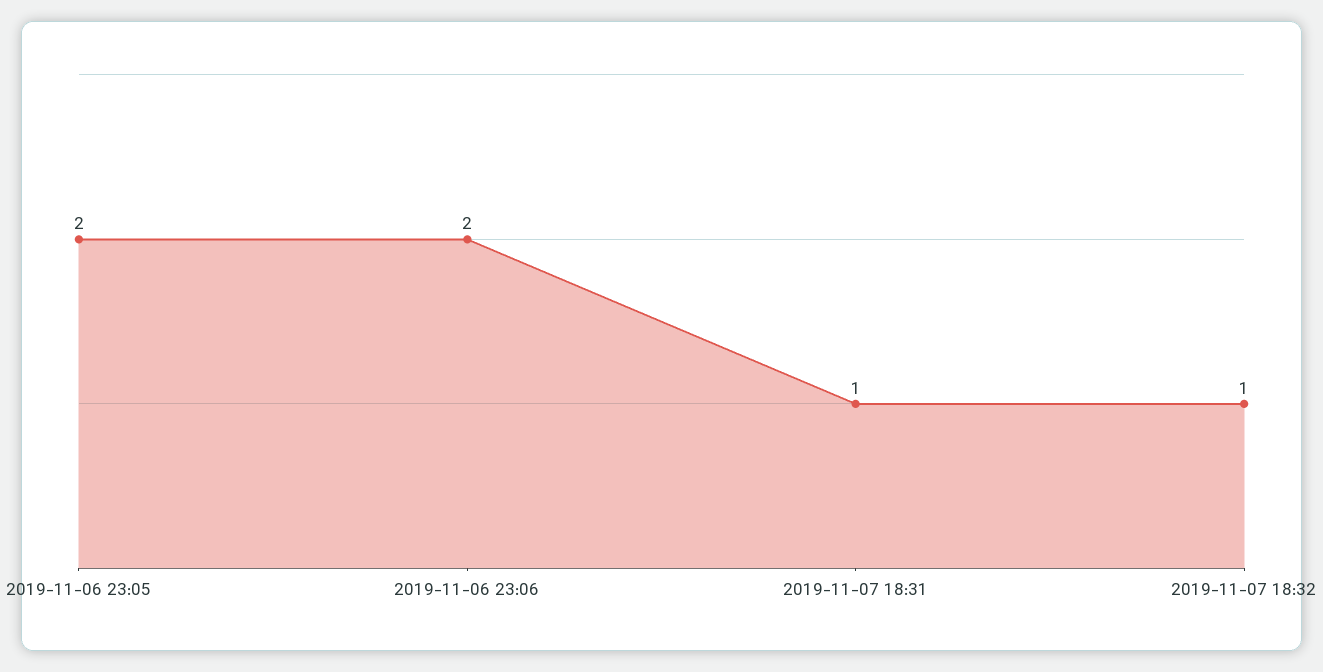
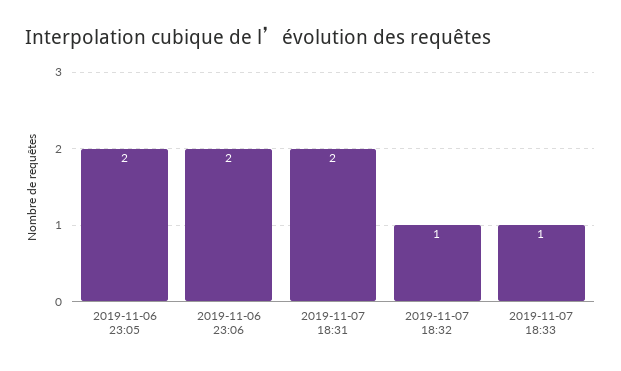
2019-11-07 18:31: 1 -> 2
2019-11-07 18:33: none -> 1

